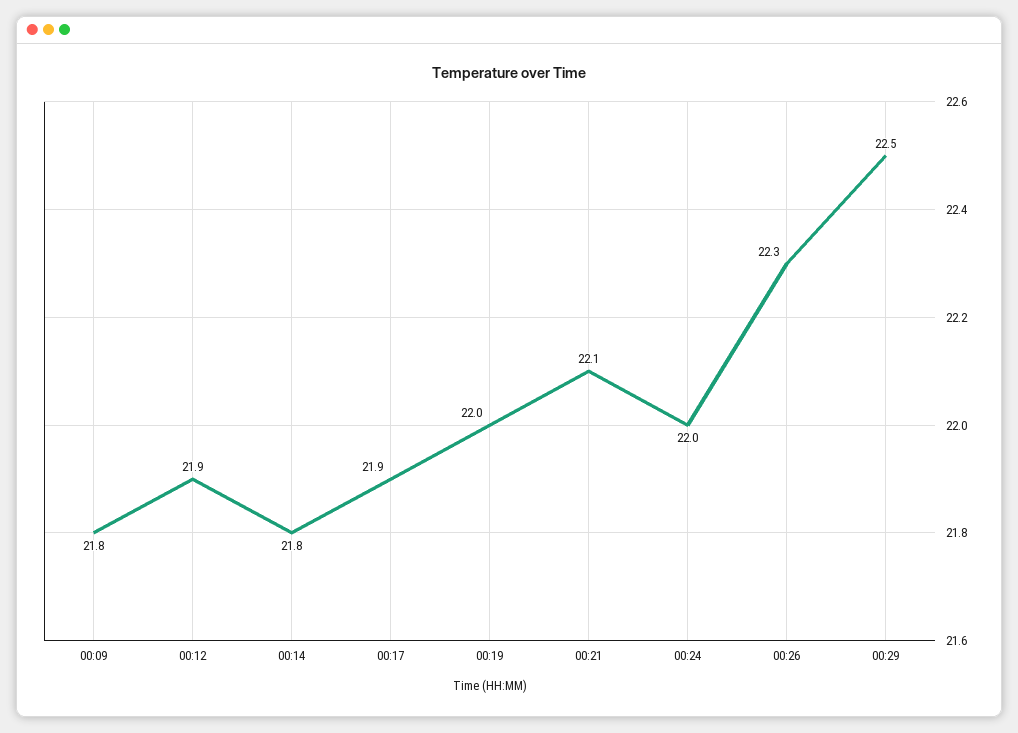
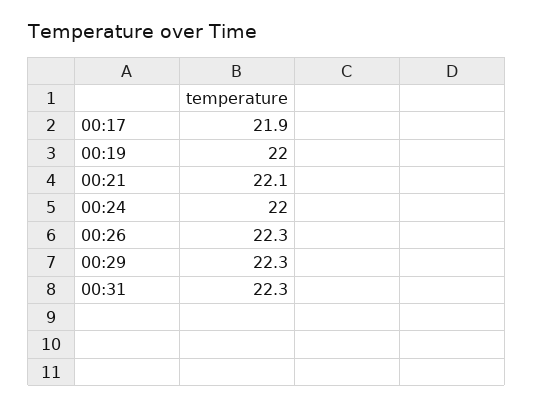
00:09: 21.8 -> none
00:12: 21.9 -> none
00:14: 21.8 -> none
00:29: 22.5 -> 22.3
00:31: none -> 22.3

